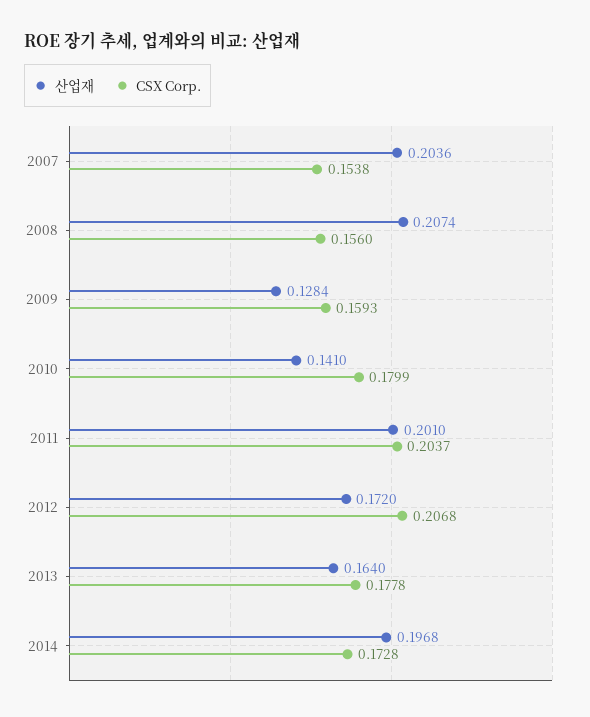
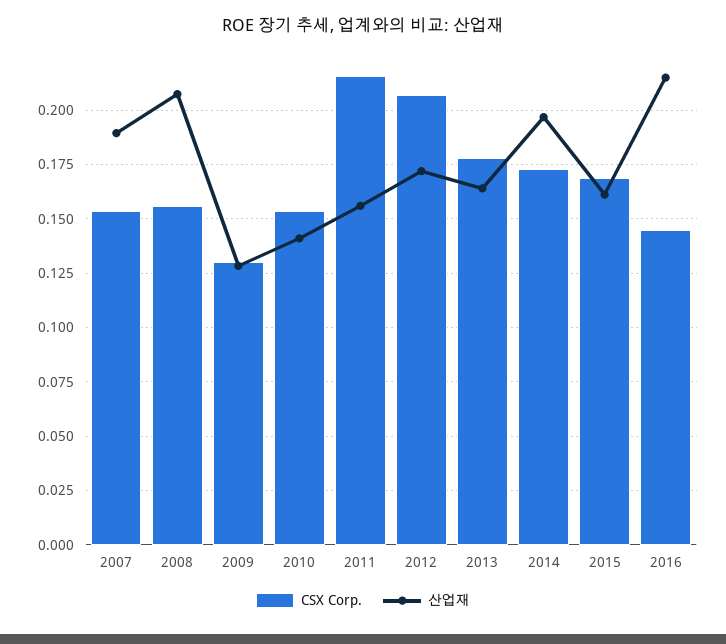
산업재, 2007: 0.2036 -> 0.19
CSX Corp., 2009: 0.1593 -> 0.13
CSX Corp., 2010: 0.1799 -> 0.155
산업재, 2011: 0.201 -> 0.155
CSX Corp., 2011: 0.2037 -> 0.215
CSX Corp., 2015: none -> 0.17
산업재, 2015: none -> 0.16
CSX Corp., 2016: none -> 0.145
산업재, 2016: none -> 0.215

